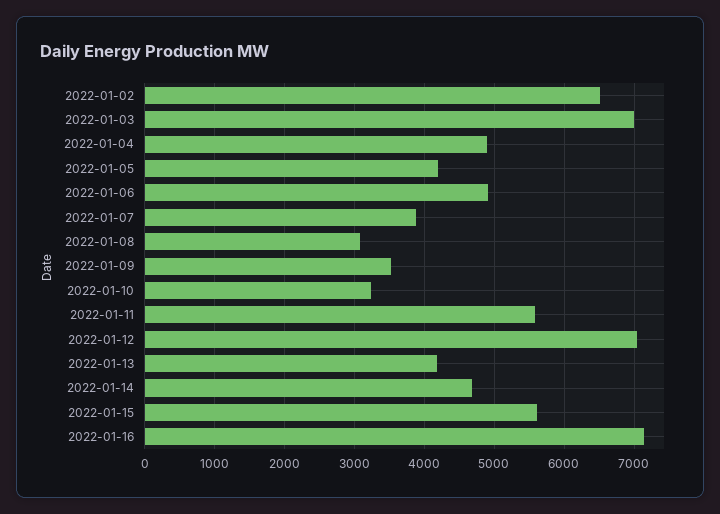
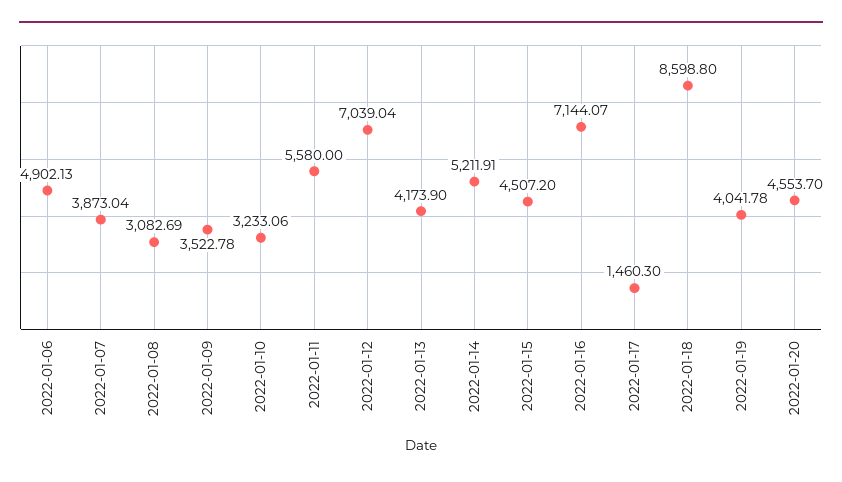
2022-01-02: 6500 -> none
2022-01-03: 7000 -> none
2022-01-04: 4900 -> none
2022-01-05: 4200 -> none
2022-01-14: 4700 -> 5211.91
2022-01-15: 5600 -> 4507.2
2022-01-17: none -> 1460.3
2022-01-18: none -> 8598.8
2022-01-19: none -> 4041.78
2022-01-20: none -> 4553.7

